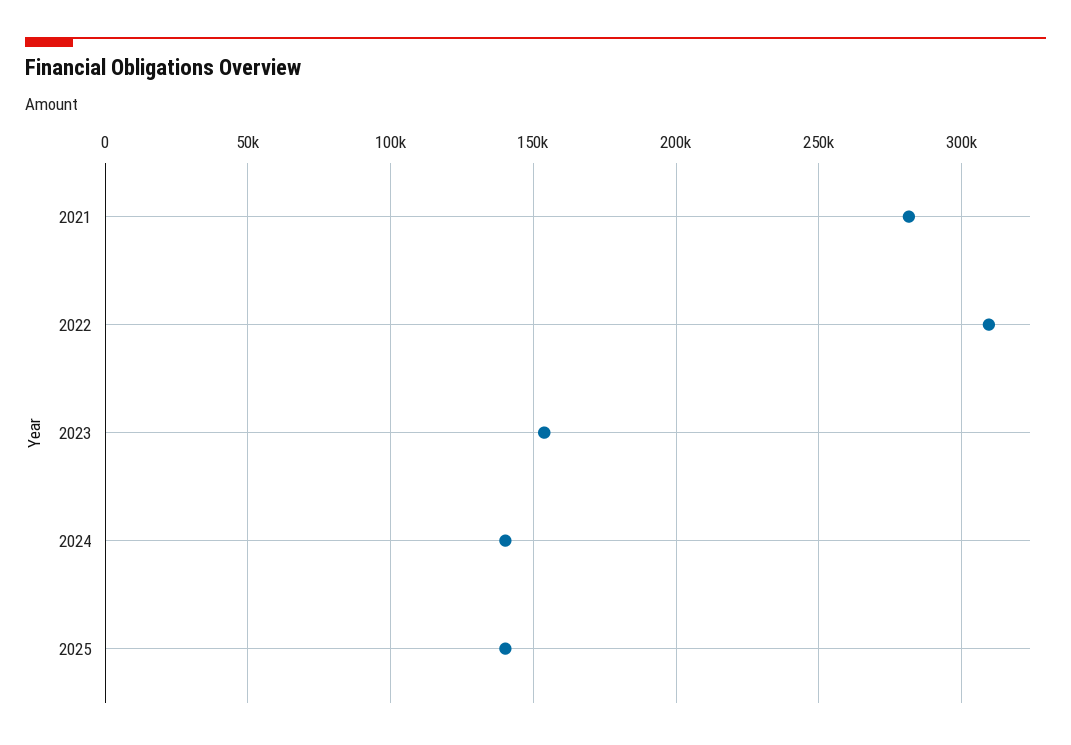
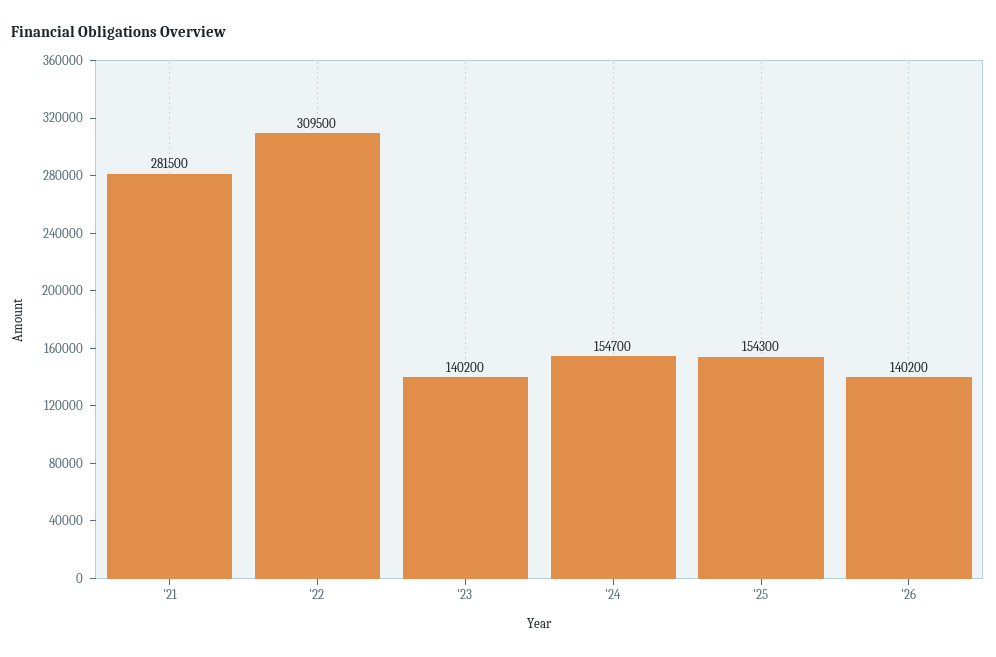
2023: 155000 -> 140200
2024: 140000 -> 154700
2025: 140000 -> 154300
'26: none -> 140200

